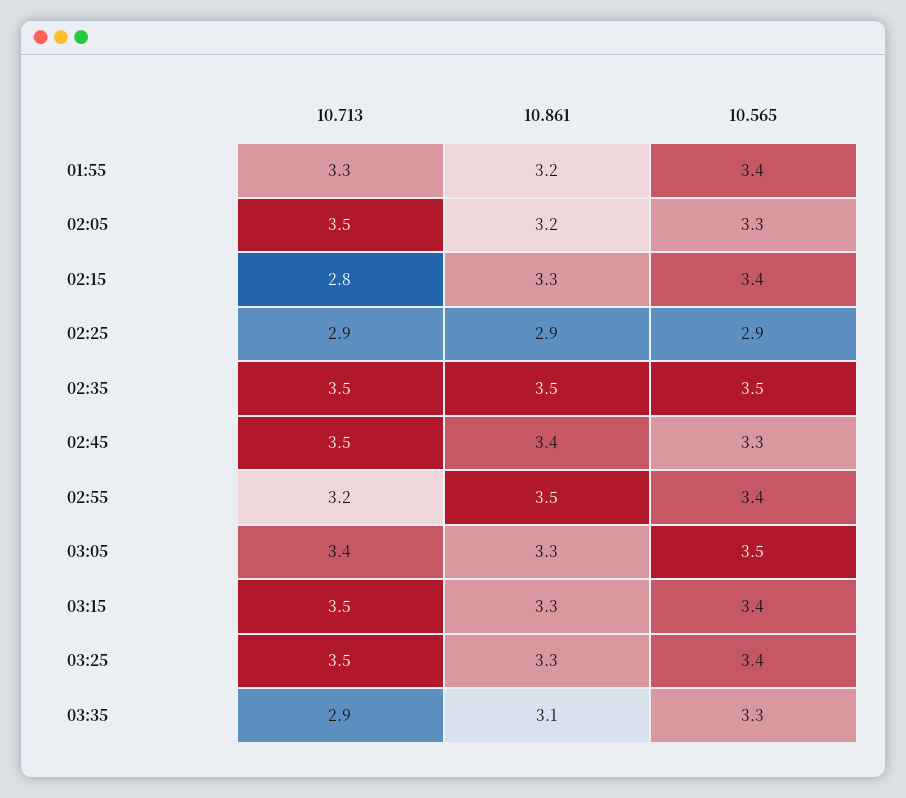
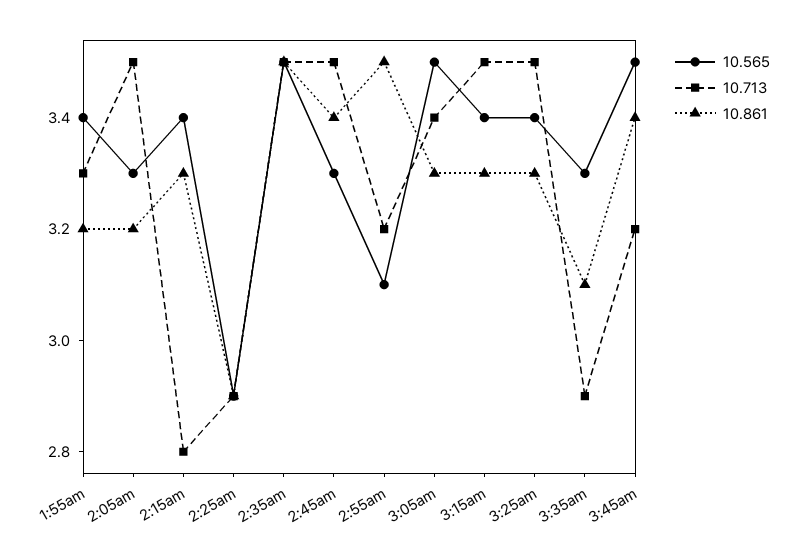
10.565, 02:55: 3.4 -> 3.1
10.565, 3:45am: none -> 3.5
10.713, 3:45am: none -> 3.2
10.861, 3:45am: none -> 3.4

